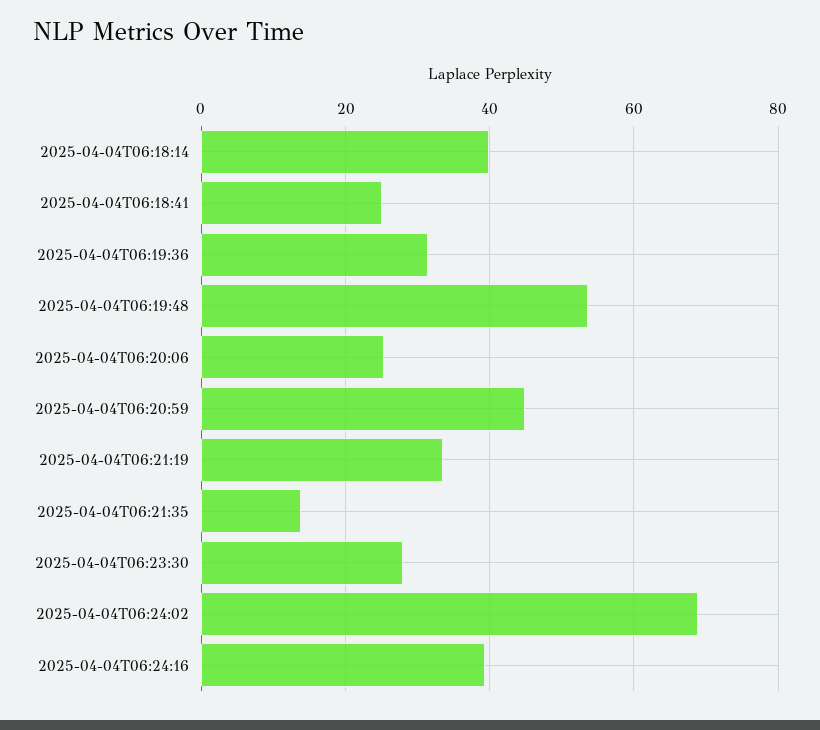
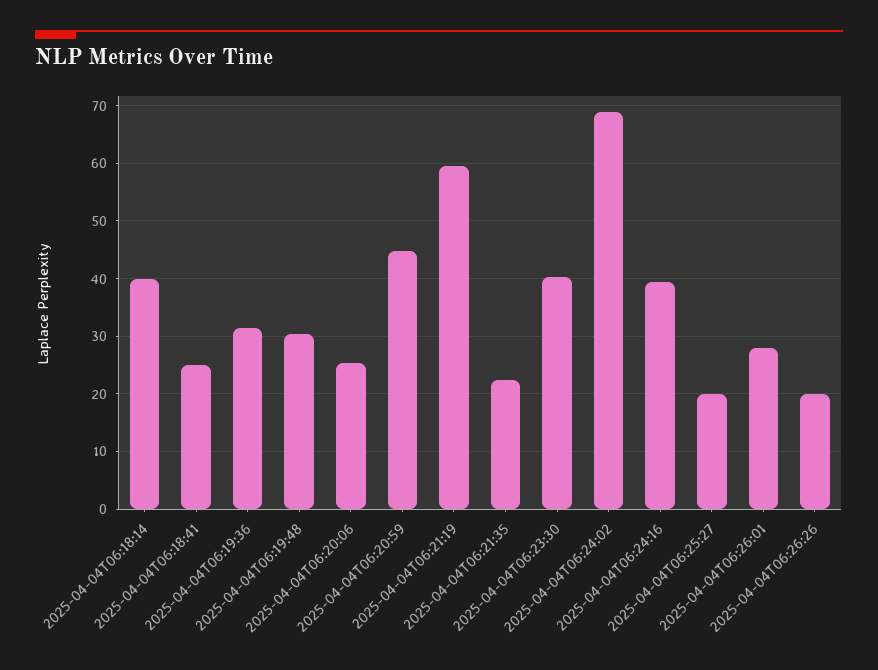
2025-04-04T06:19:48: 54 -> 30
2025-04-04T06:21:19: 34 -> 60
2025-04-04T06:21:35: 14 -> 22
2025-04-04T06:23:30: 28 -> 40
2025-04-04T06:25:27: none -> 20
2025-04-04T06:26:01: none -> 28
2025-04-04T06:26:26: none -> 20

